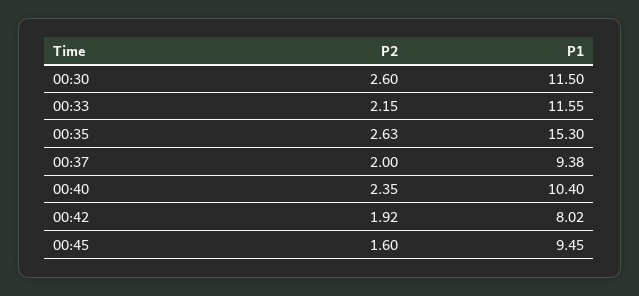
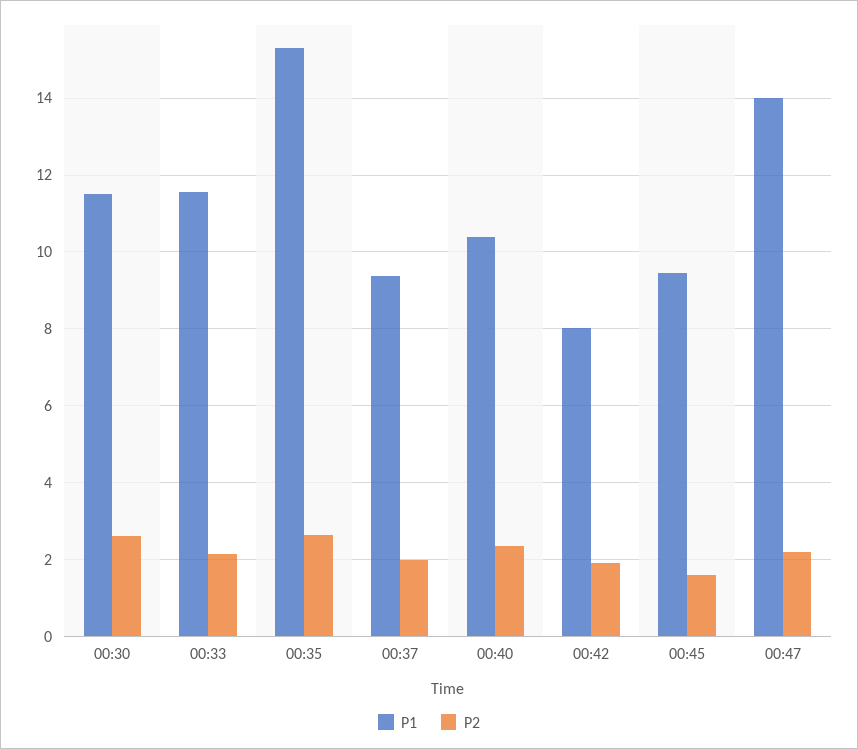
P1, 00:47: none -> 14
P2, 00:47: none -> 2.2

